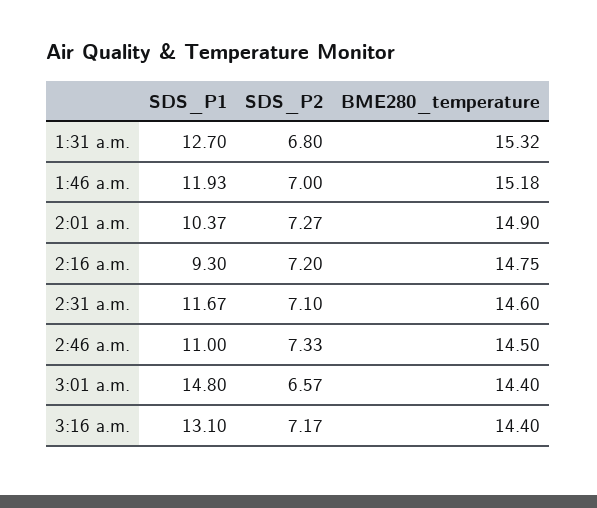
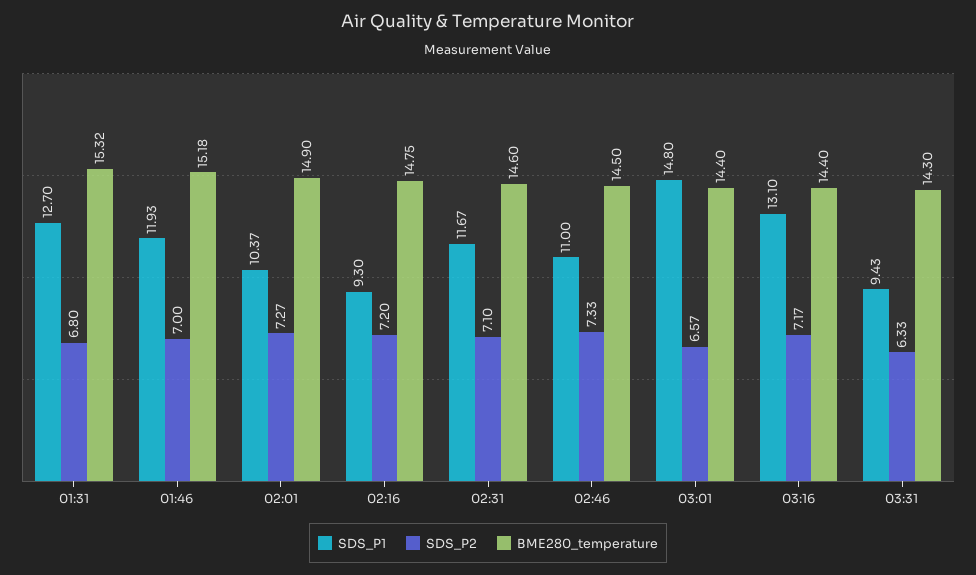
SDS_P1, 03:31: none -> 9.43
SDS_P2, 03:31: none -> 6.33
BME280_temperature, 03:31: none -> 14.3

